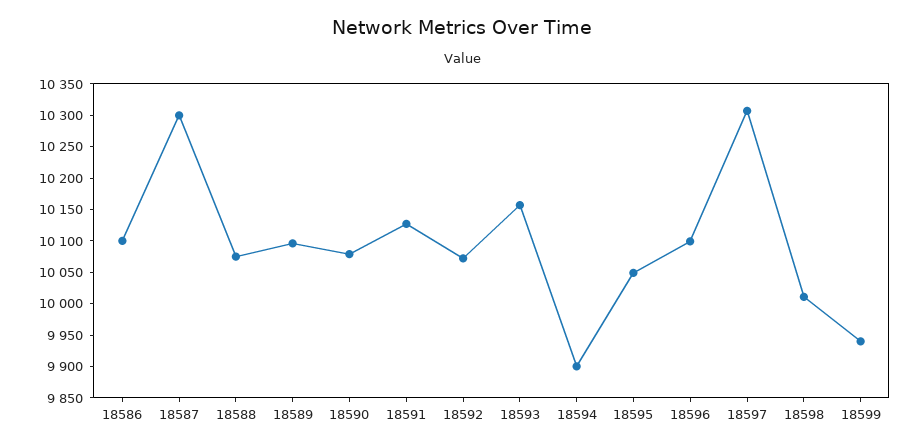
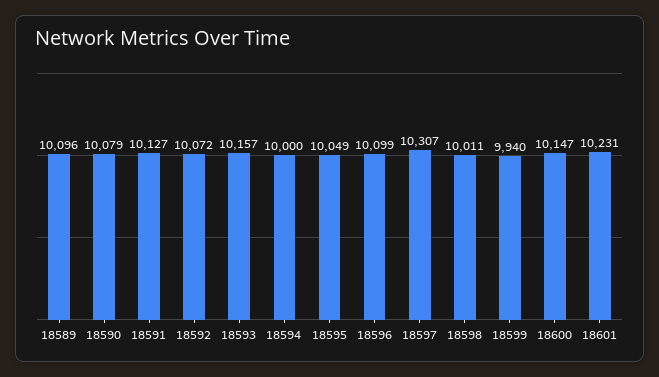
18586: 10100 -> none
18587: 10300 -> none
18588: 10075 -> none
18594: 9900 -> 10000
18600: none -> 10147
18601: none -> 10231

